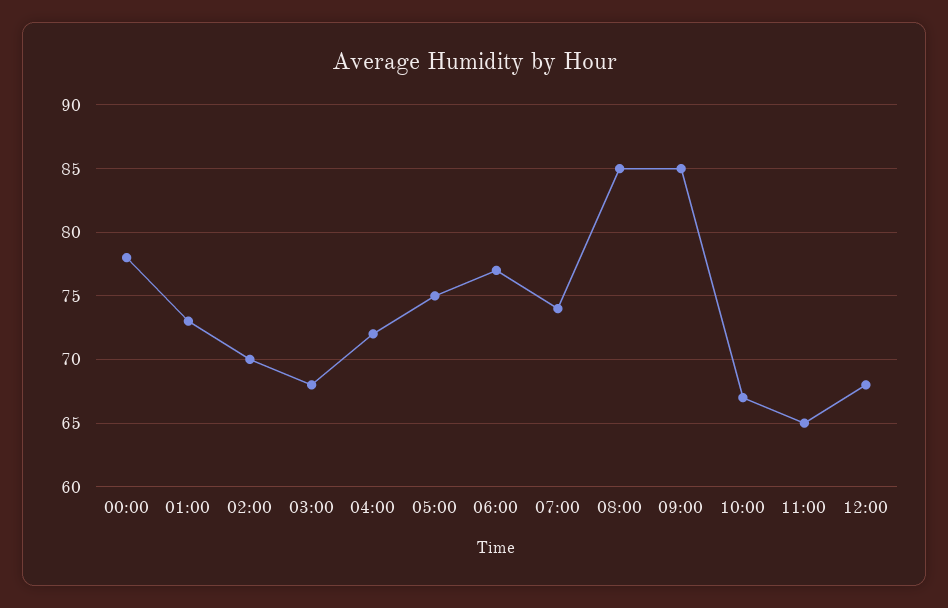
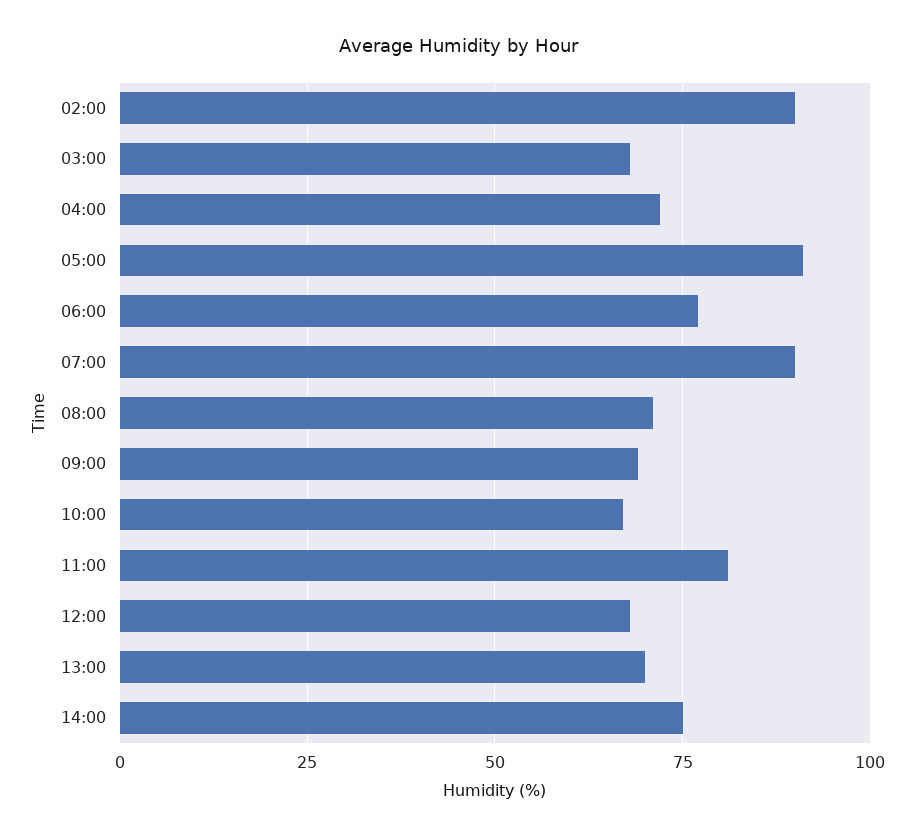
00:00: 78 -> none
01:00: 73 -> none
02:00: 70 -> 90
05:00: 75 -> 90
07:00: 74 -> 90
08:00: 85 -> 70
09:00: 85 -> 70
11:00: 65 -> 80
13:00: none -> 70
14:00: none -> 75

